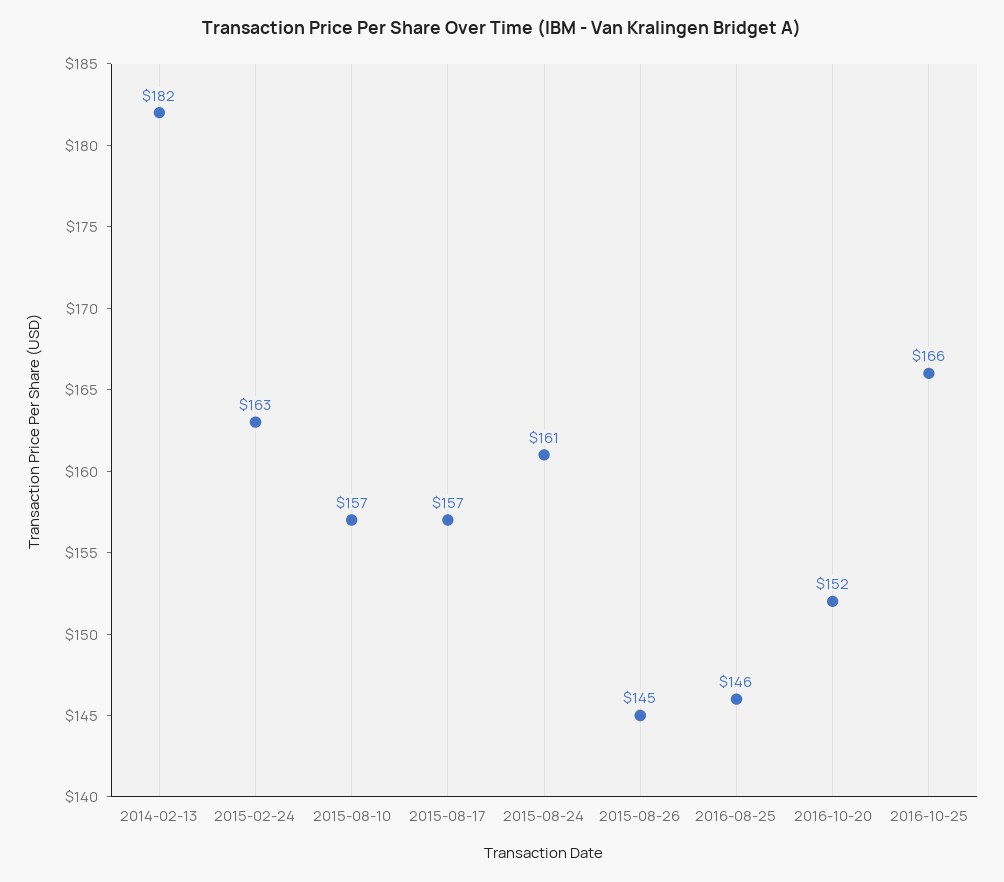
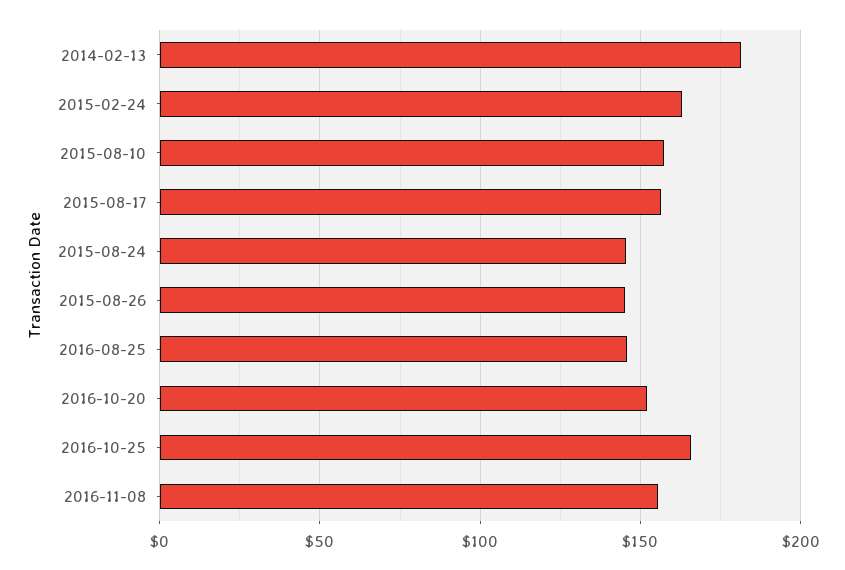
2015-08-24: 161 -> 145
2016-11-08: none -> 155

